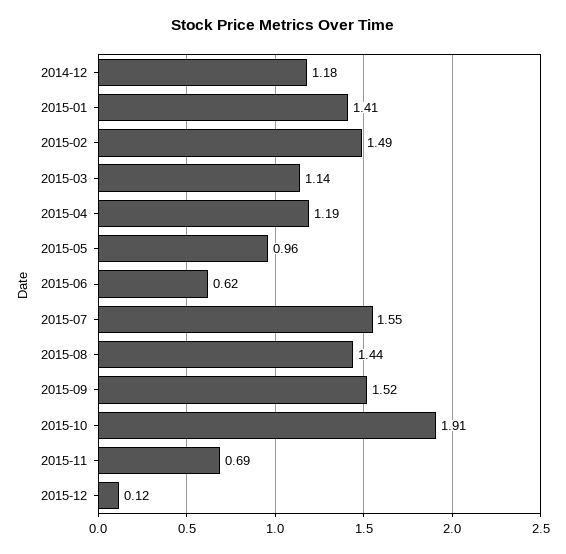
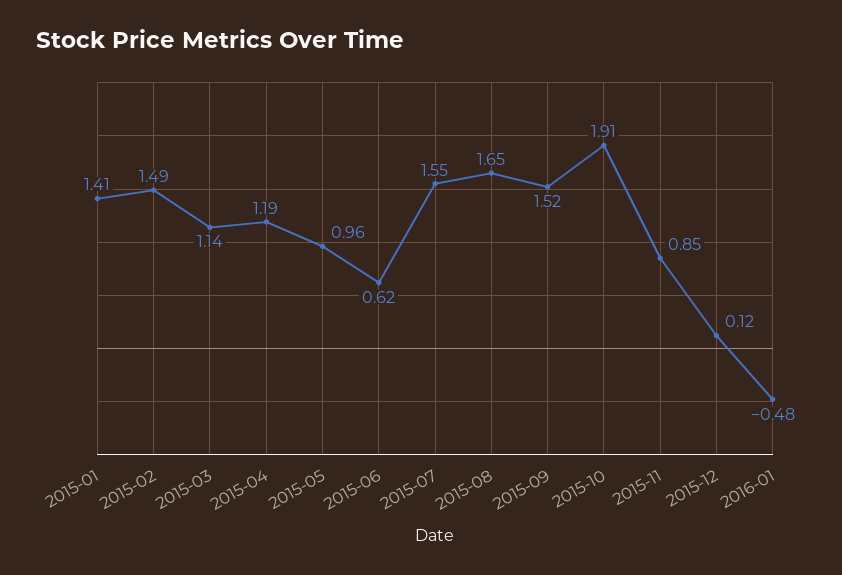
2014-12: 1.18 -> none
2015-08: 1.44 -> 1.65
2015-11: 0.69 -> 0.85
2016-01: none -> -0.48

